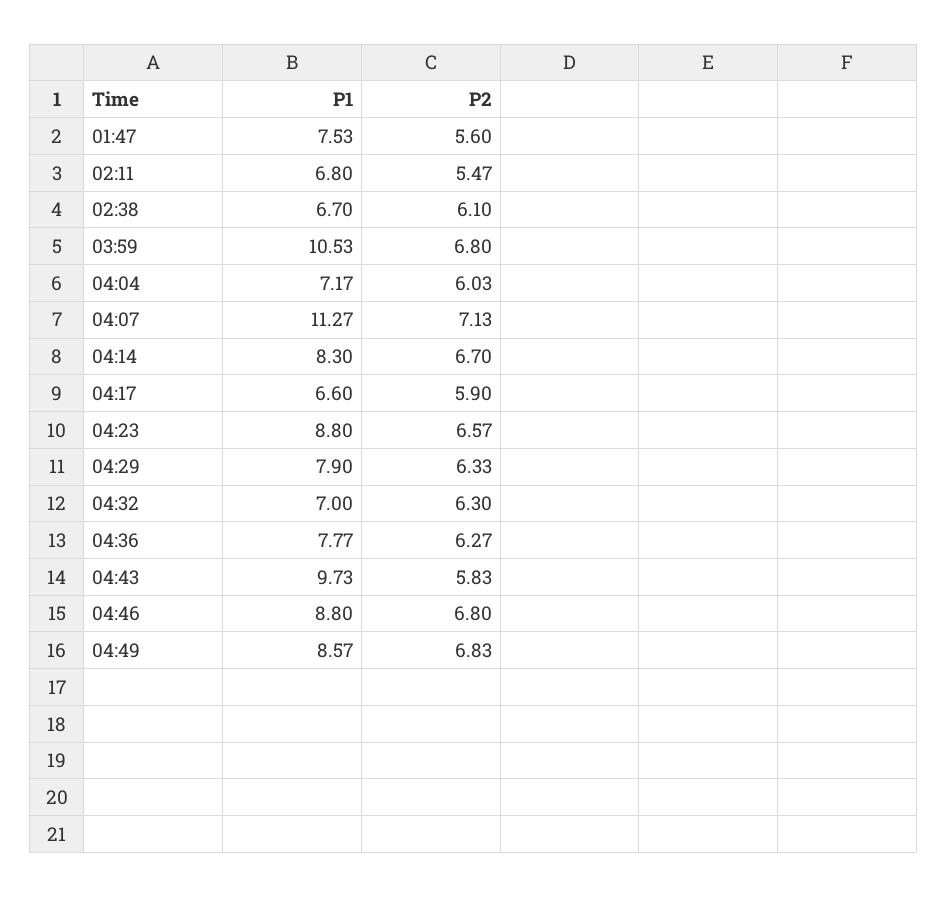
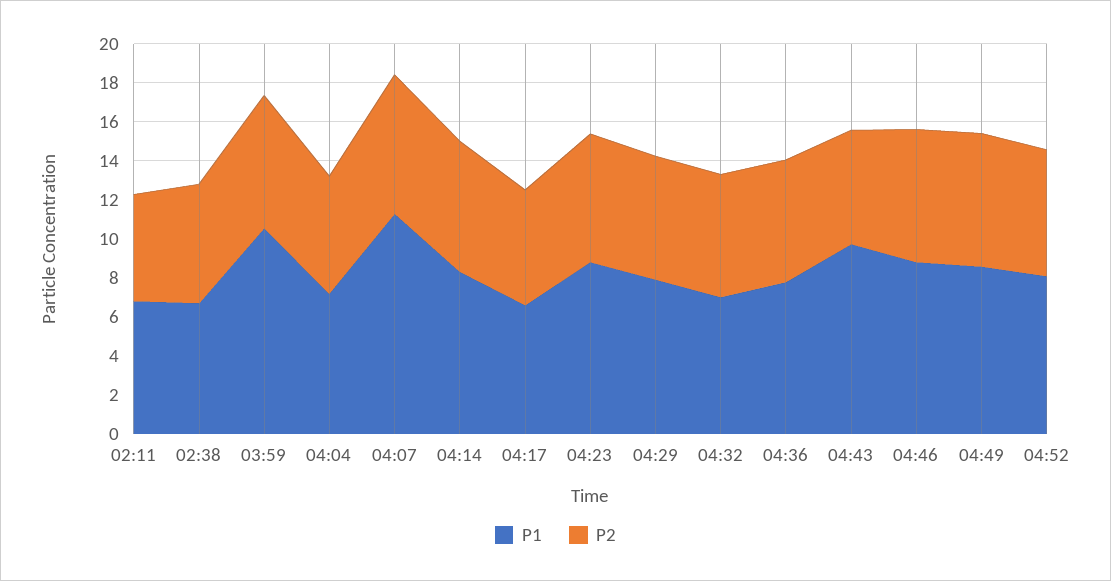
P1, 01:47: 7.53 -> none
P2, 01:47: 5.6 -> none
P1, 04:52: none -> 8
P2, 04:52: none -> 6.5

